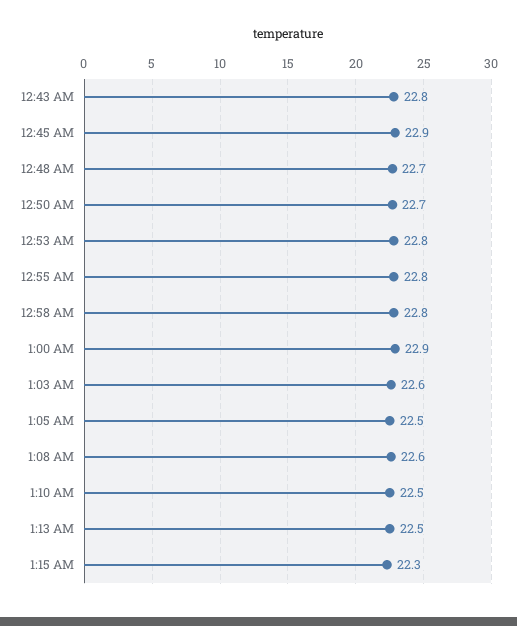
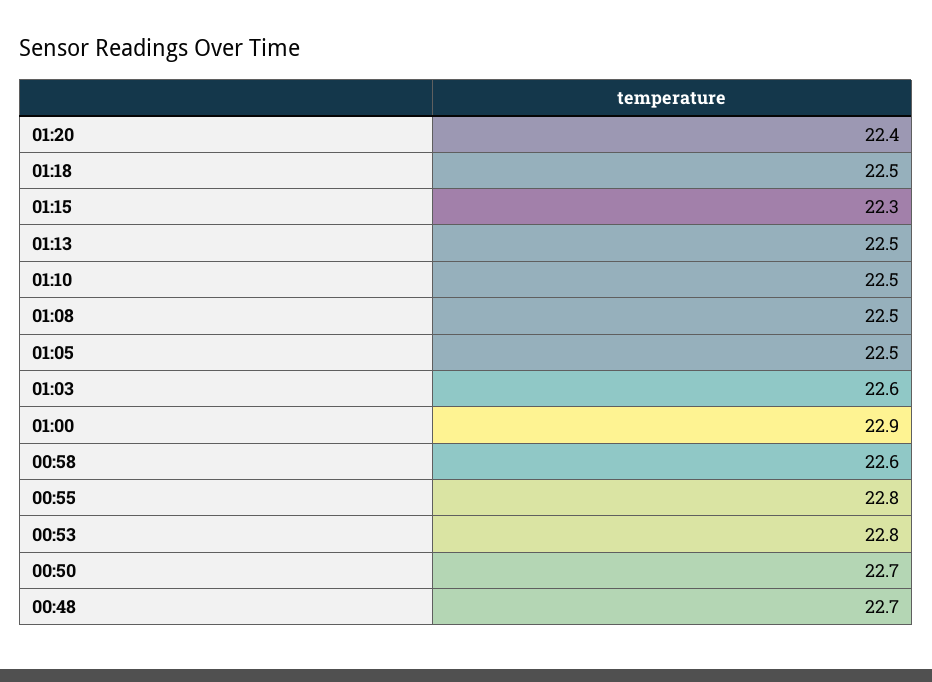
12:43 AM: 22.8 -> none
12:45 AM: 22.9 -> none
12:58 AM: 22.8 -> 22.6
1:08 AM: 22.6 -> 22.5
01:20: none -> 22.4
01:18: none -> 22.5

